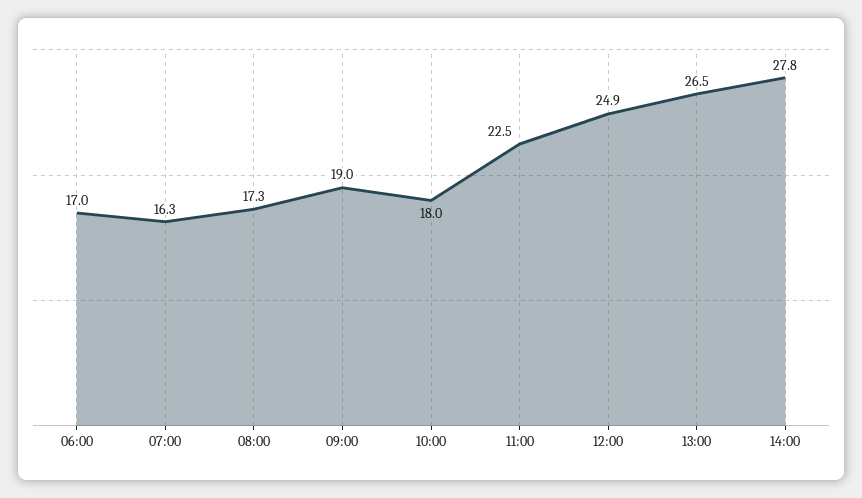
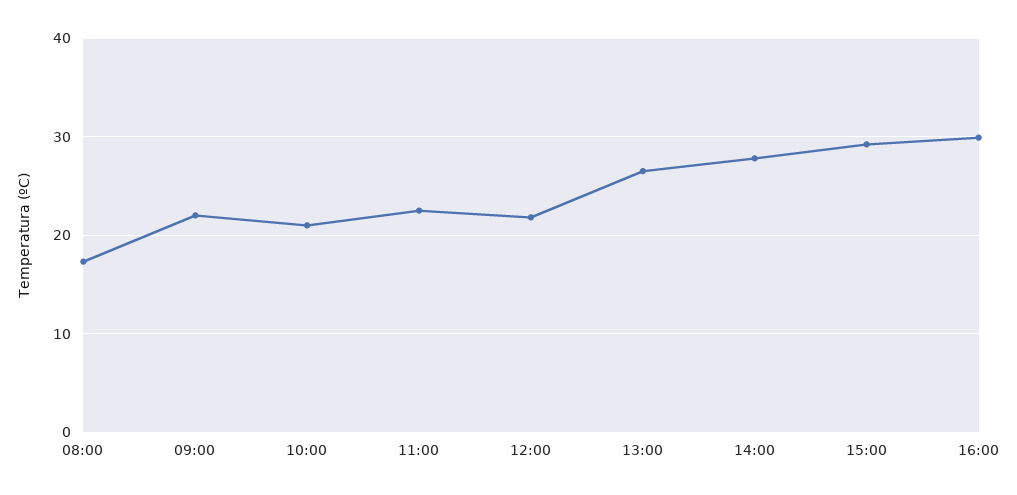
06:00: 17 -> none
07:00: 16.3 -> none
09:00: 19 -> 22
10:00: 18 -> 21
12:00: 24.9 -> 22
15:00: none -> 29
16:00: none -> 30

